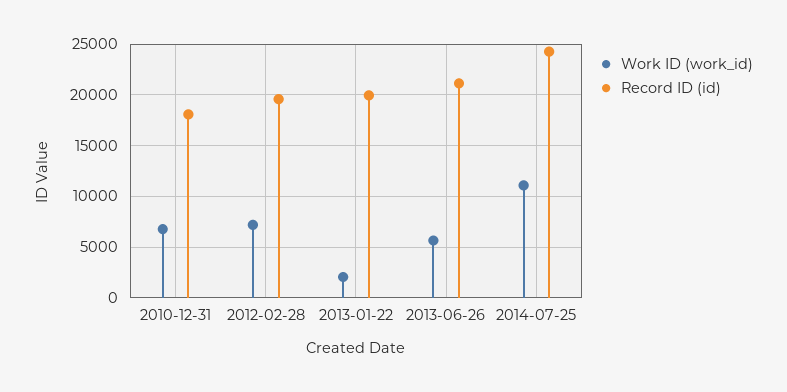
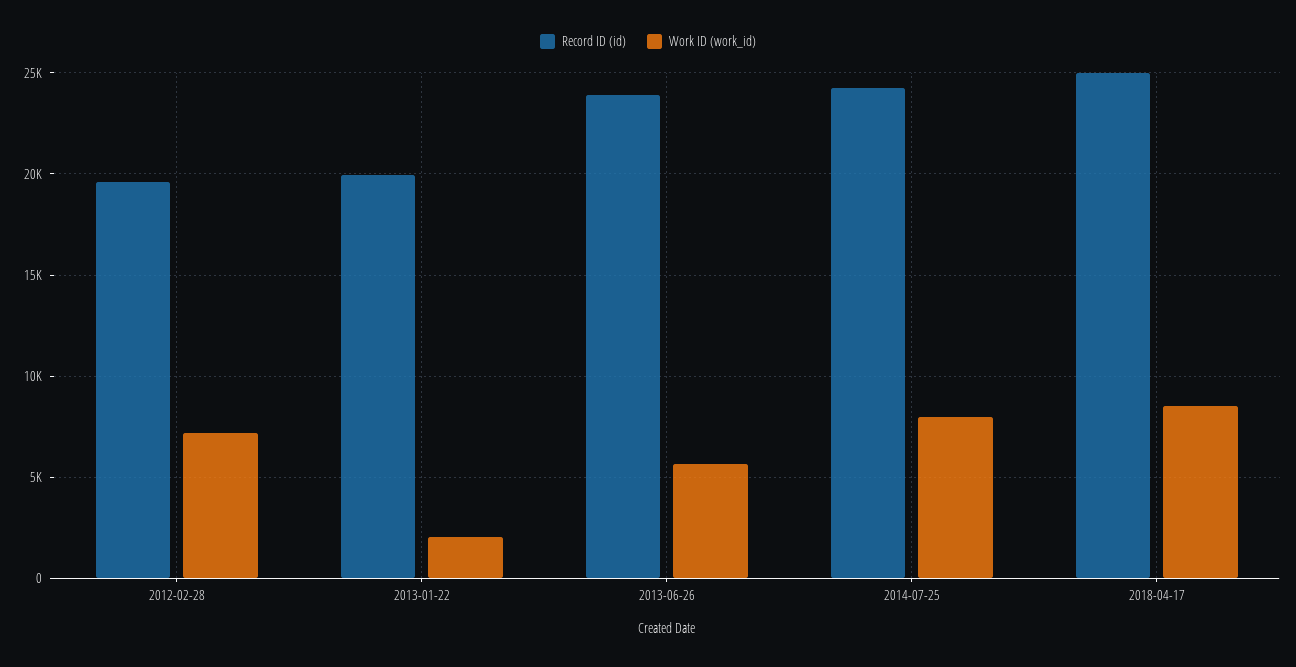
Work ID (work_id), 2010-12-31: 7000 -> none
Record ID (id), 2010-12-31: 18000 -> none
Record ID (id), 2013-06-26: 21000 -> 24000
Work ID (work_id), 2014-07-25: 11000 -> 8000
Record ID (id), 2018-04-17: none -> 25000
Work ID (work_id), 2018-04-17: none -> 8500

